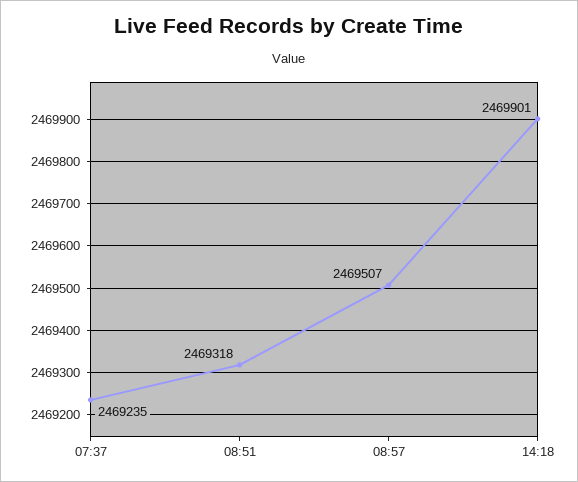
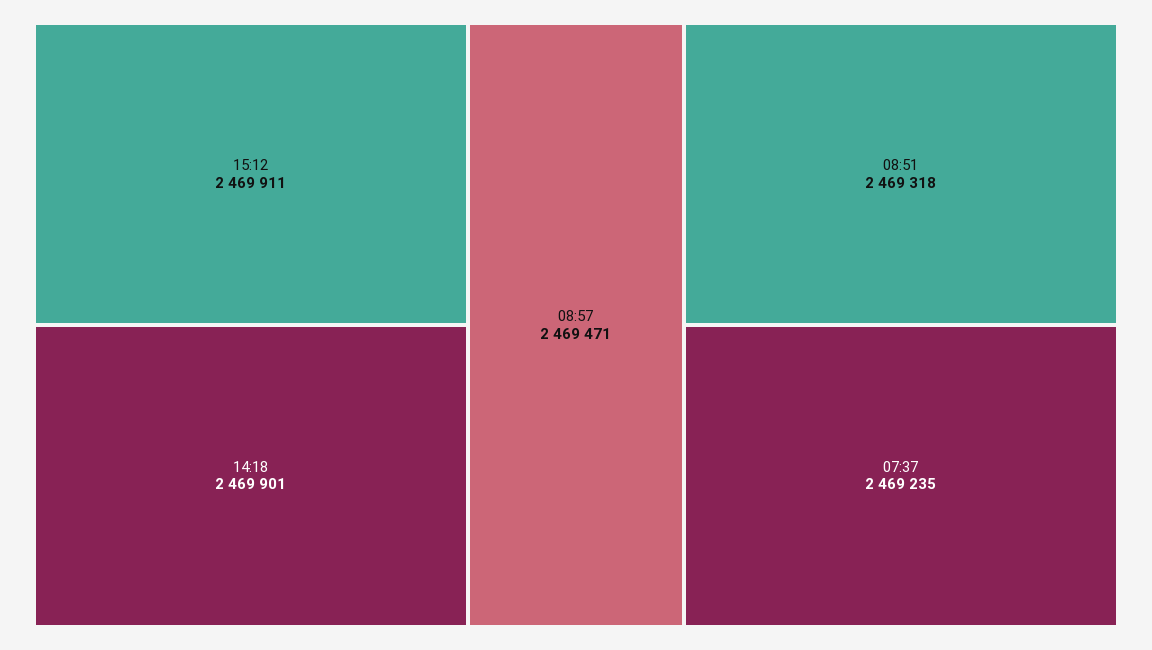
08:57: 2469507 -> 2469471
15:12: none -> 2469911

